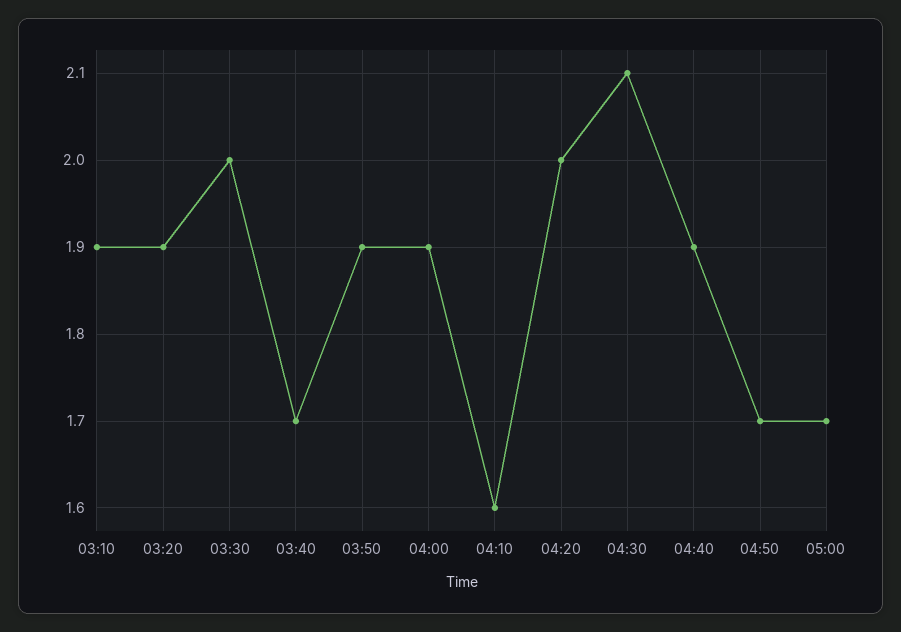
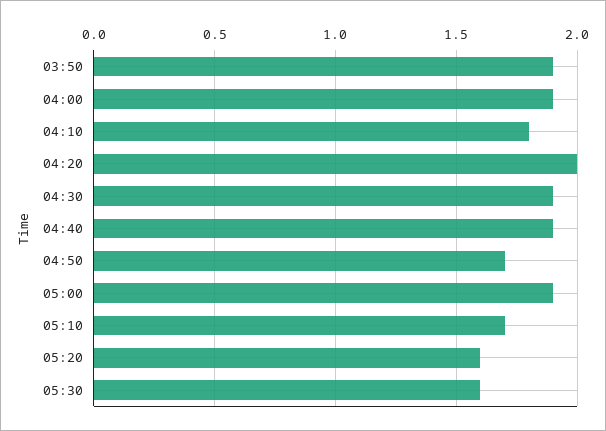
03:10: 1.9 -> none
03:20: 1.9 -> none
03:30: 2 -> none
03:40: 1.7 -> none
04:10: 1.6 -> 1.8
04:30: 2.1 -> 1.9
05:00: 1.7 -> 1.9
05:10: none -> 1.7
05:20: none -> 1.6
05:30: none -> 1.6

